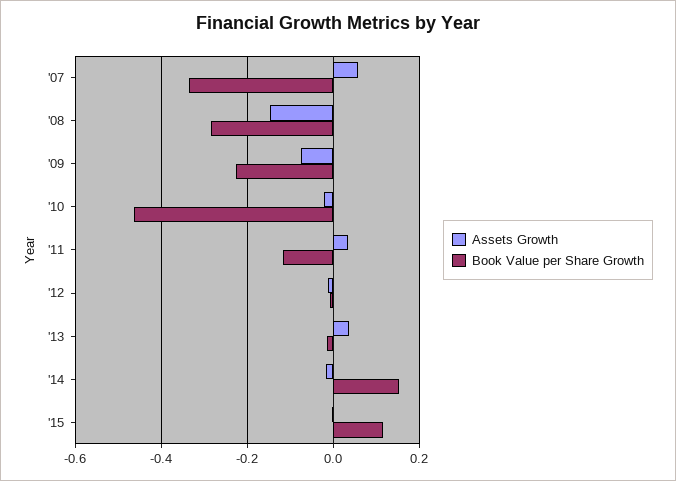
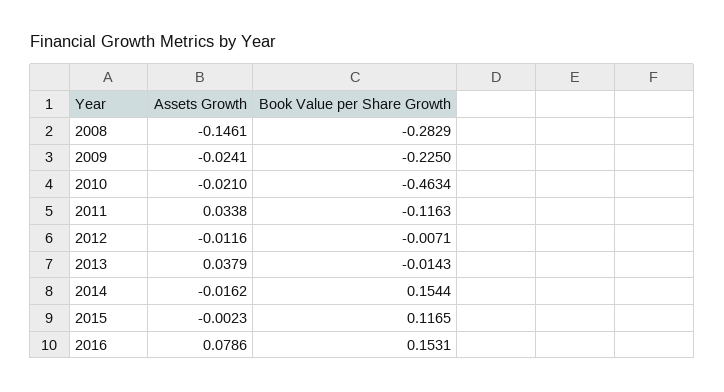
Assets Growth, '07: 0.06 -> none
Book Value per Share Growth, '07: -0.34 -> none
Assets Growth, '09: -0.08 -> -0.0241
Assets Growth, 2016: none -> 0.0786
Book Value per Share Growth, 2016: none -> 0.1531

